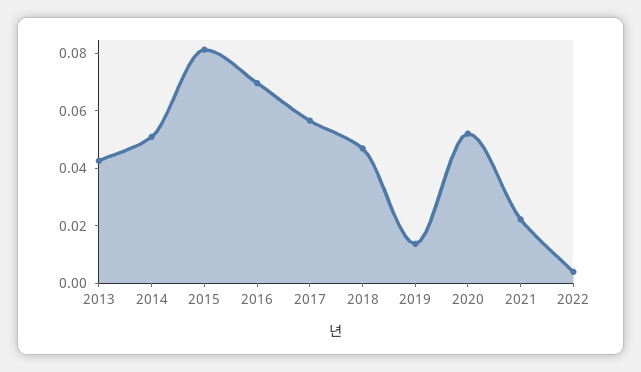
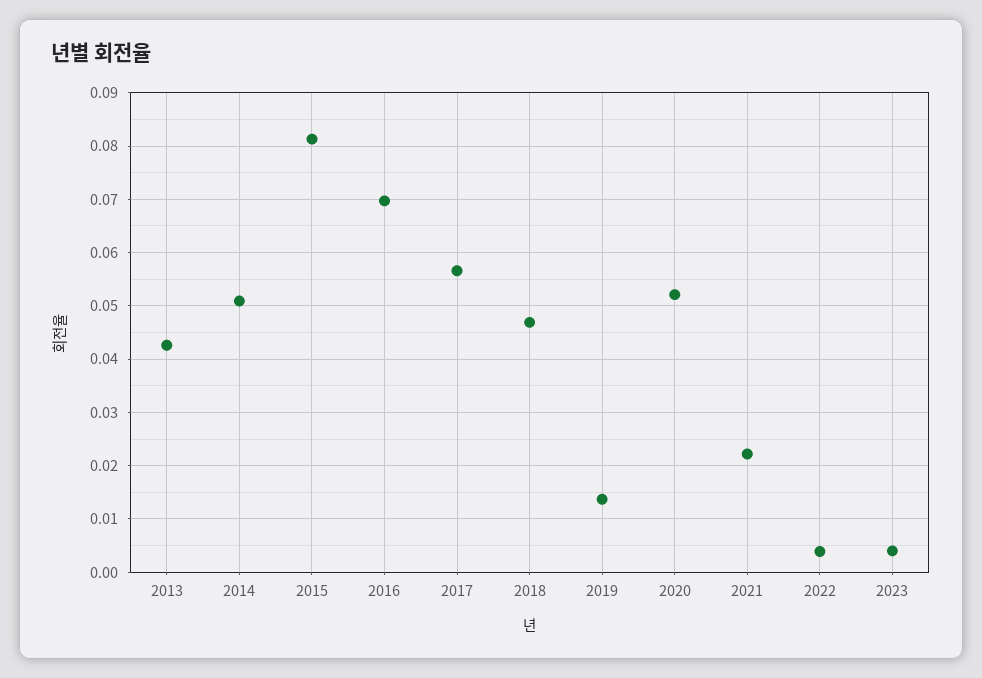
2023: none -> 0.004

